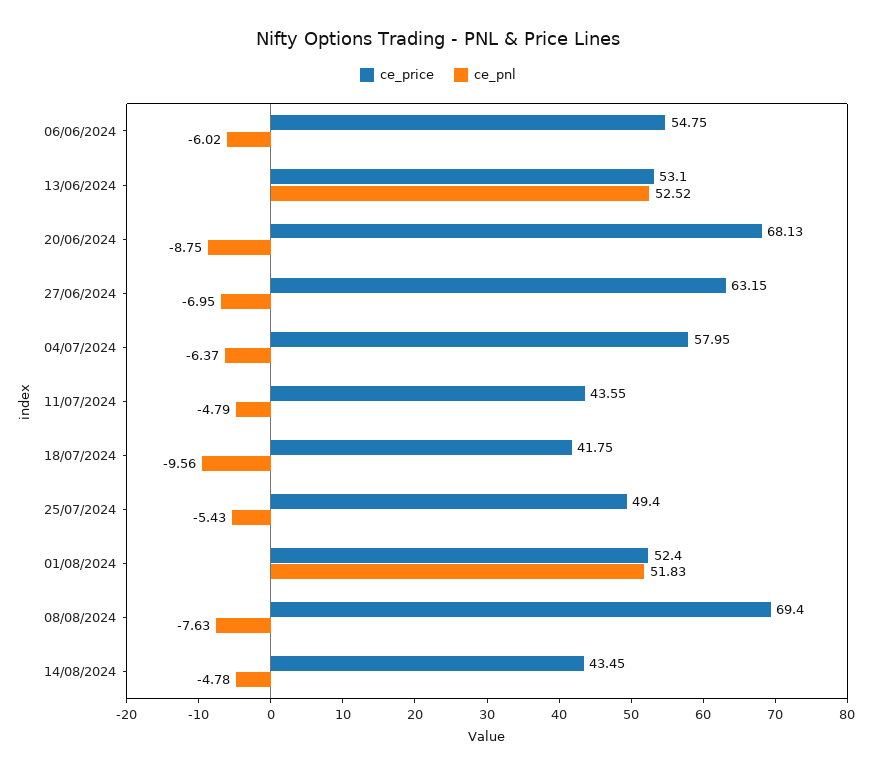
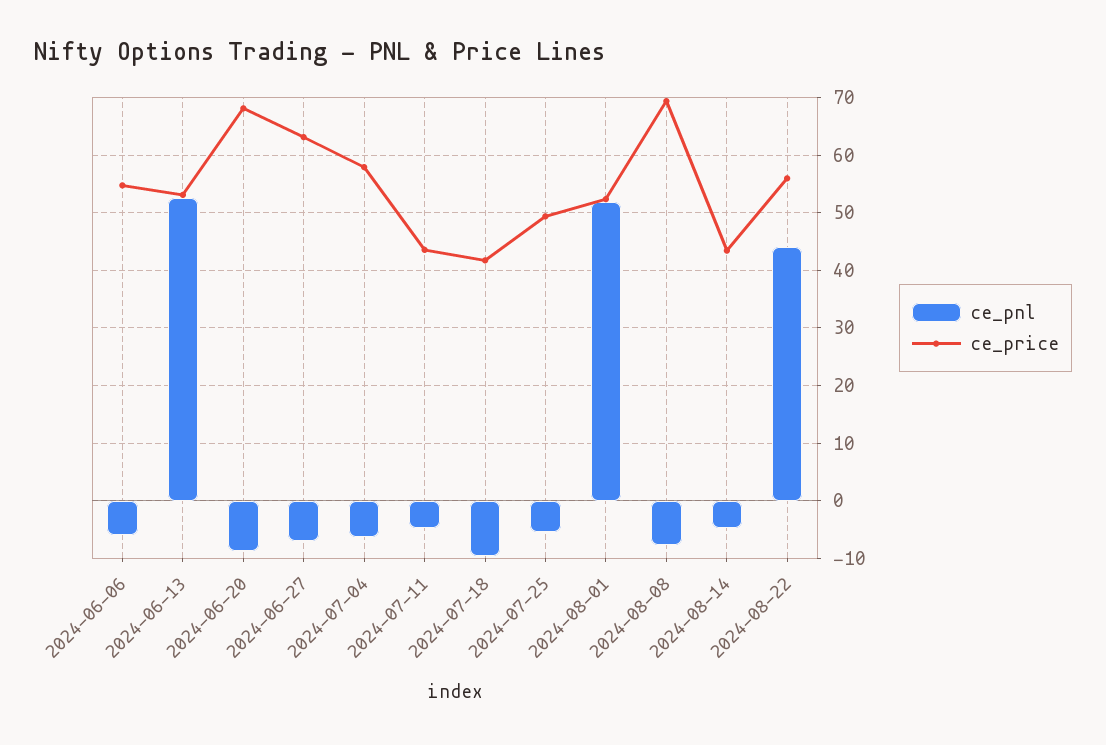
ce_pnl, 2024-08-22: none -> 44
ce_price, 2024-08-22: none -> 56

